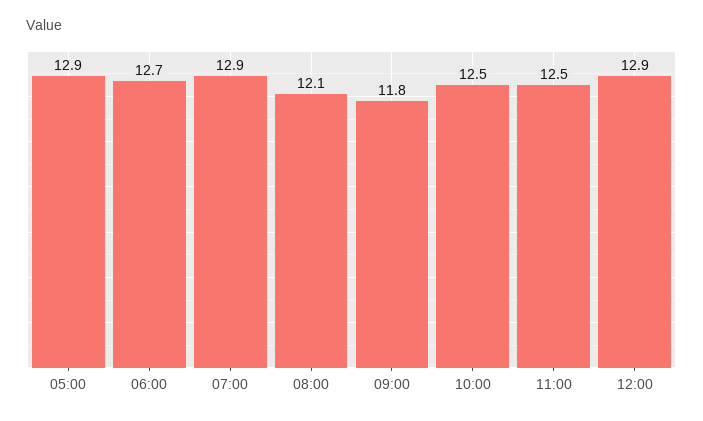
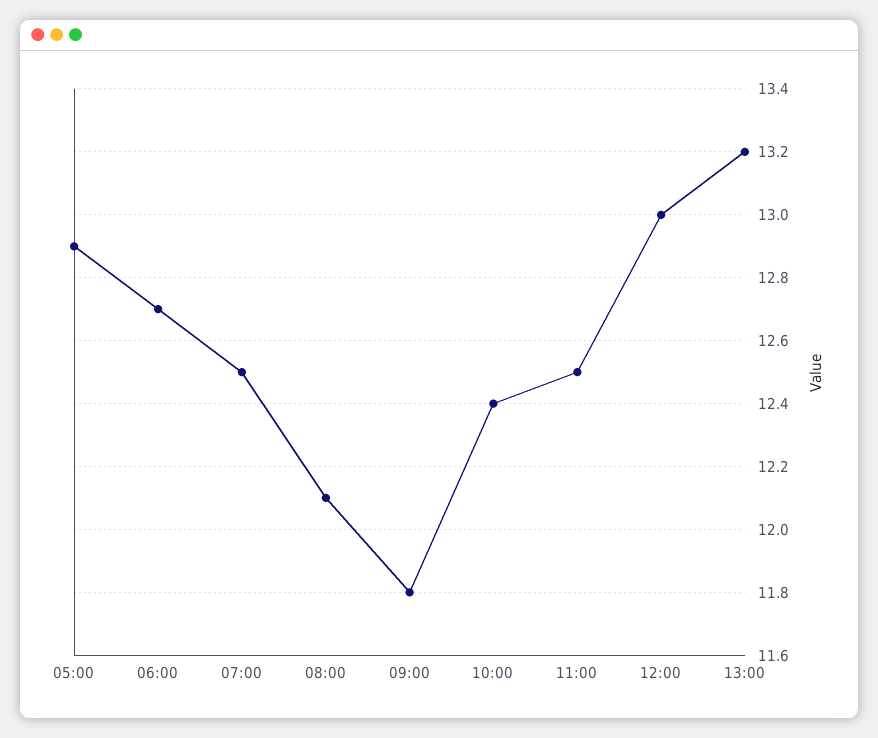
07:00: 12.9 -> 12.5
10:00: 12.5 -> 12.4
12:00: 12.9 -> 13
13:00: none -> 13.2

